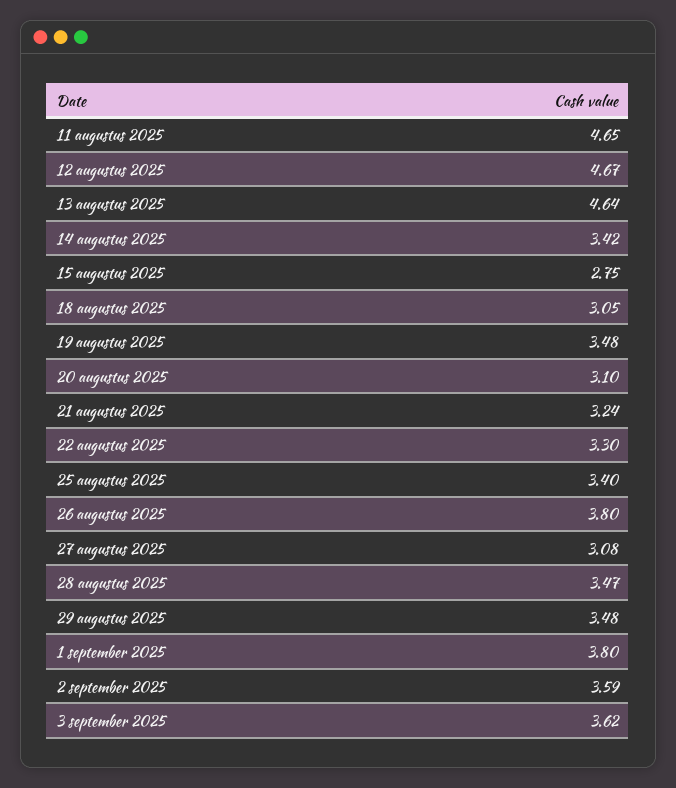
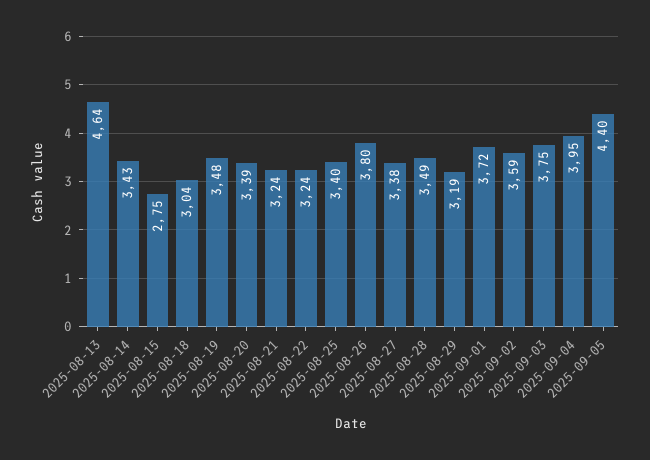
11 augustus 2025: 4.65 -> none
12 augustus 2025: 4.67 -> none
14 augustus 2025: 3.42 -> 3.43
18 augustus 2025: 3.05 -> 3.04
20 augustus 2025: 3.1 -> 3.39
22 augustus 2025: 3.3 -> 3.24
27 augustus 2025: 3.08 -> 3.38
28 augustus 2025: 3.47 -> 3.49
29 augustus 2025: 3.48 -> 3.19
1 september 2025: 3.8 -> 3.72
3 september 2025: 3.62 -> 3.75
2025-09-04: none -> 3.95
2025-09-05: none -> 4.4

